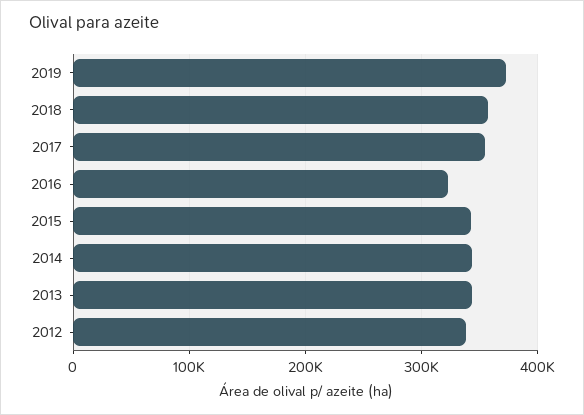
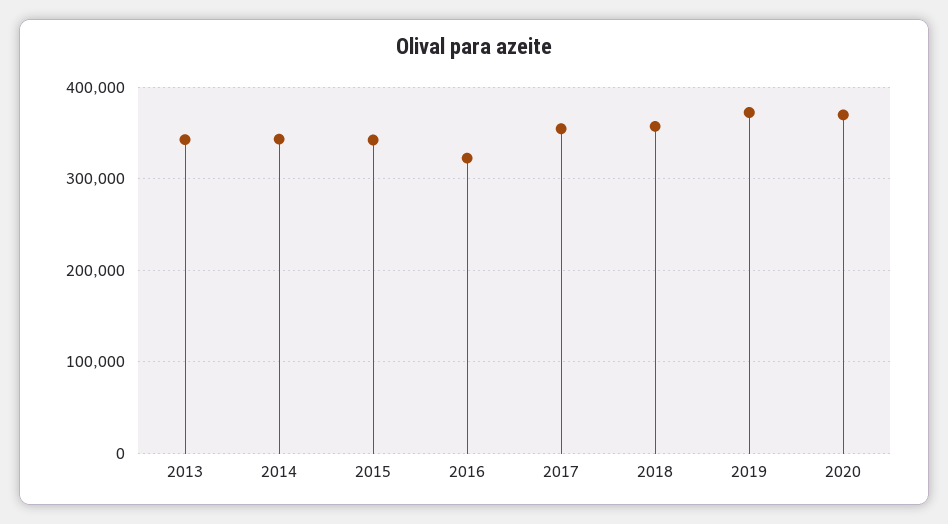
2012: 340000 -> none
2020: none -> 370000

